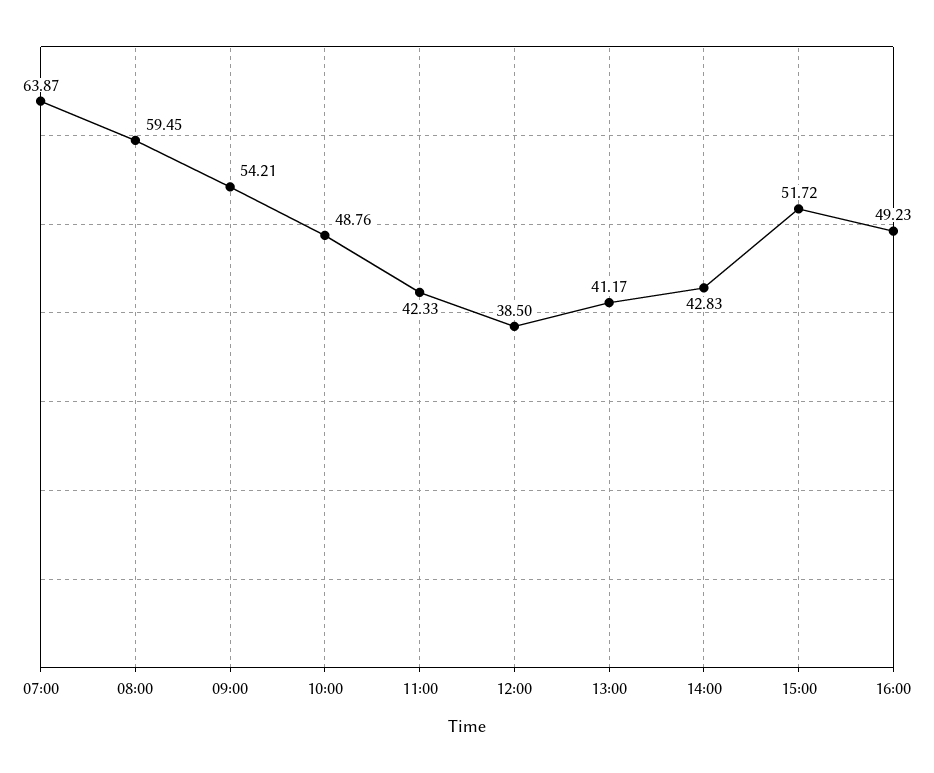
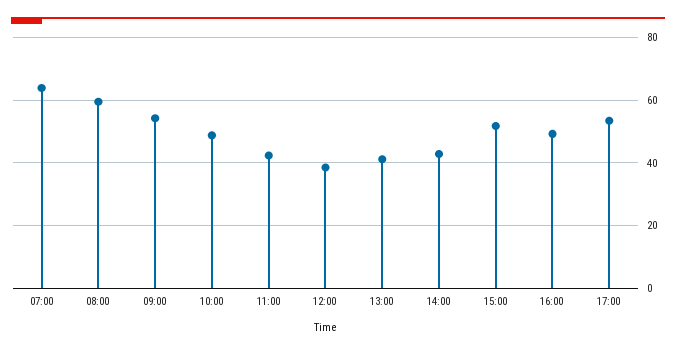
17:00: none -> 54

